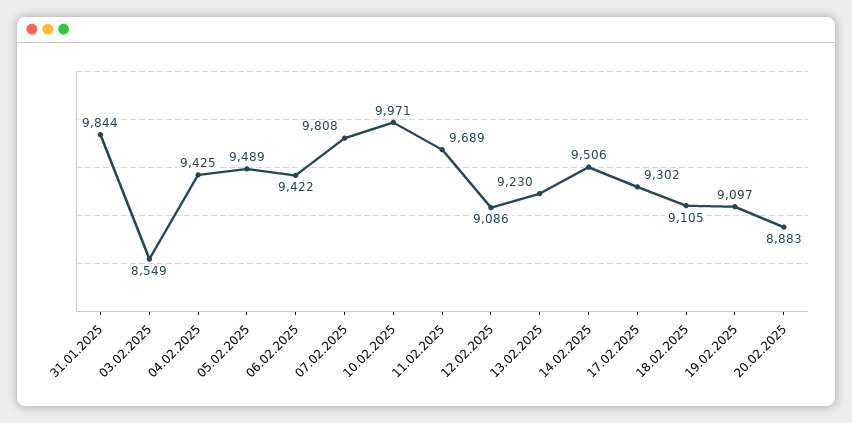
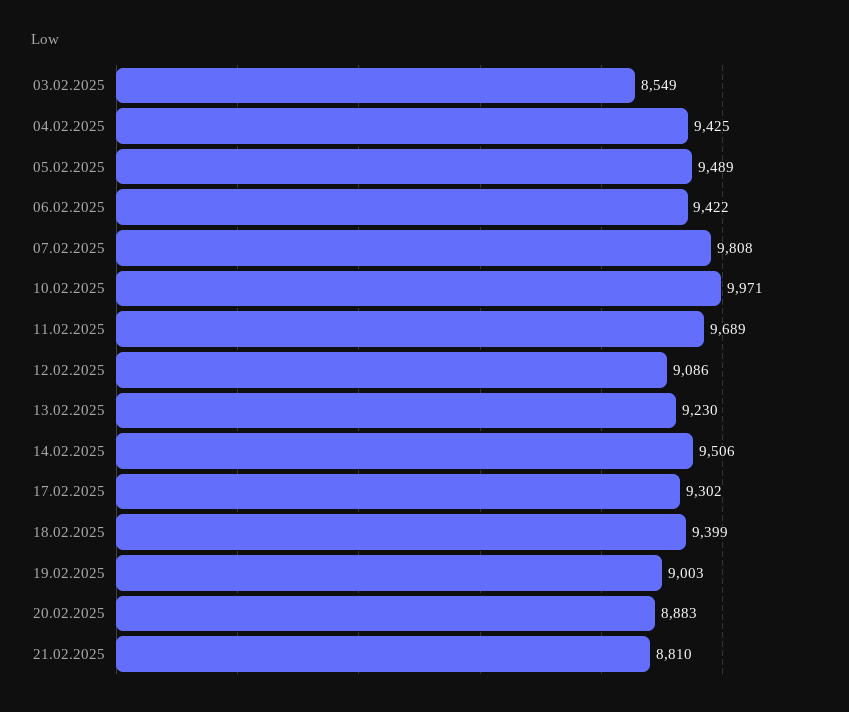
31.01.2025: 9844 -> none
18.02.2025: 9105 -> 9399
19.02.2025: 9097 -> 9003
21.02.2025: none -> 8810

